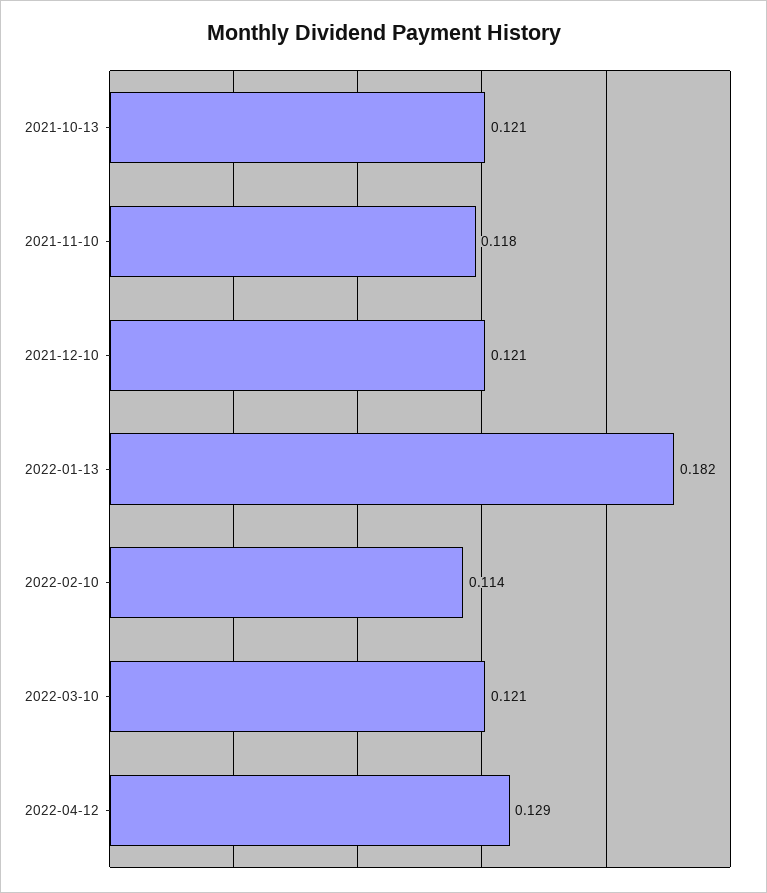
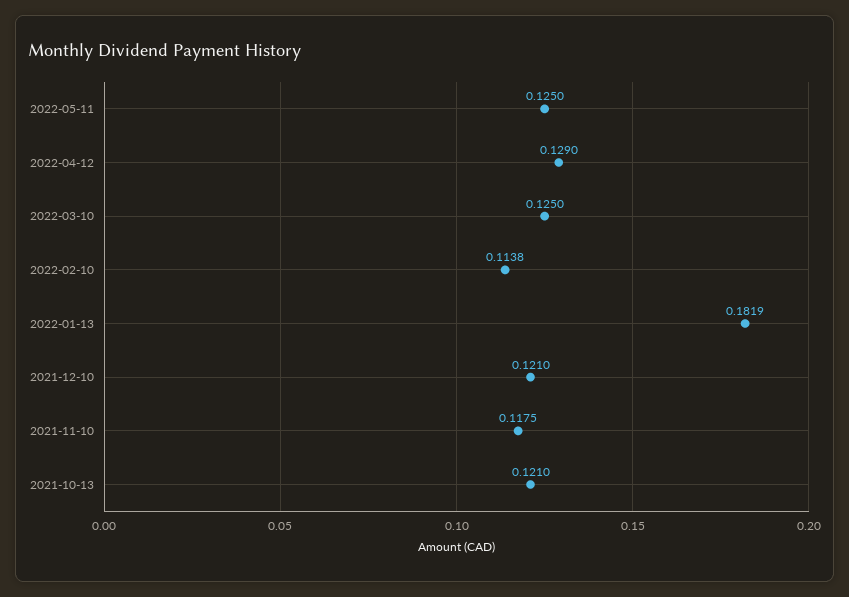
2022-03-10: 0.121 -> 0.125
2022-05-11: none -> 0.125

